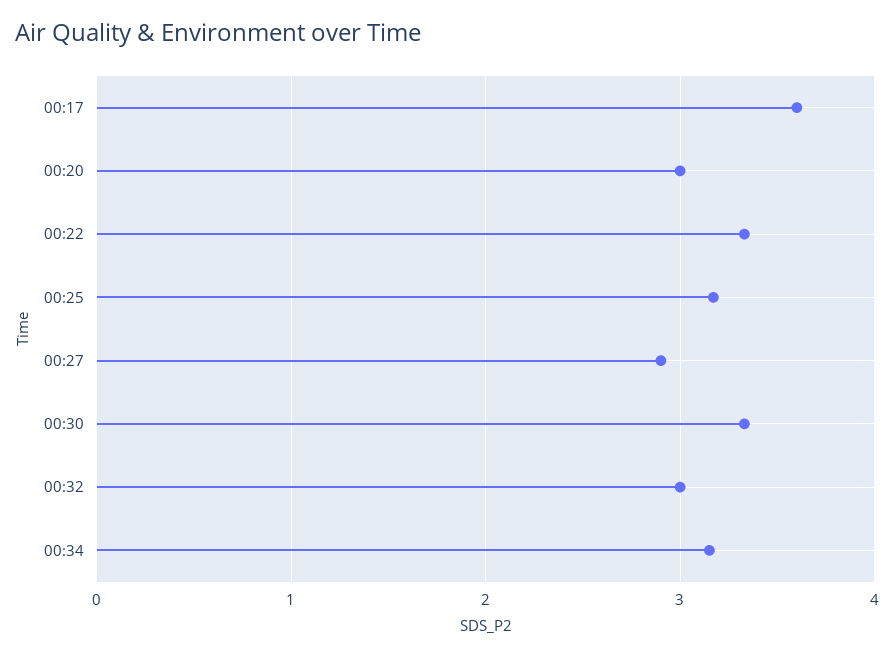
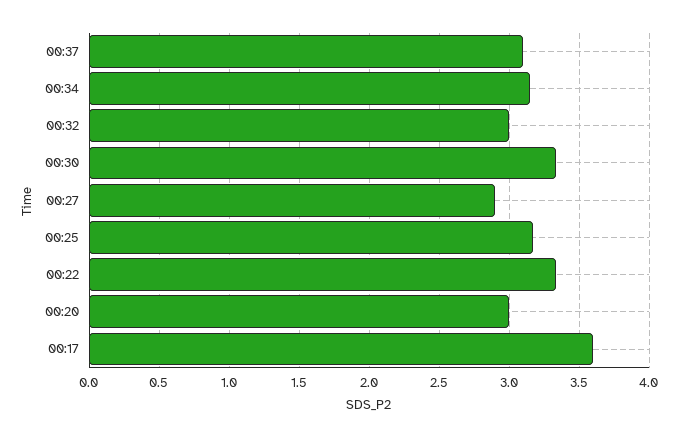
00:37: none -> 3.1

